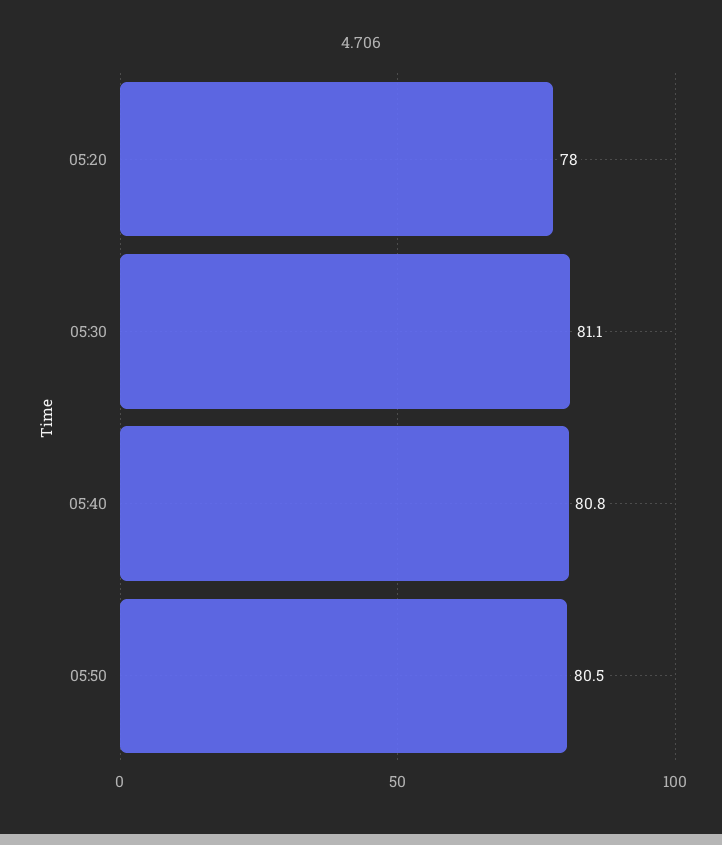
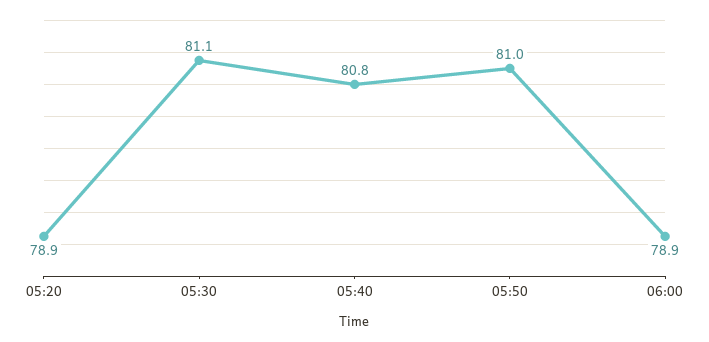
05:20: 78 -> 78.9
05:50: 80.5 -> 81
06:00: none -> 78.9

